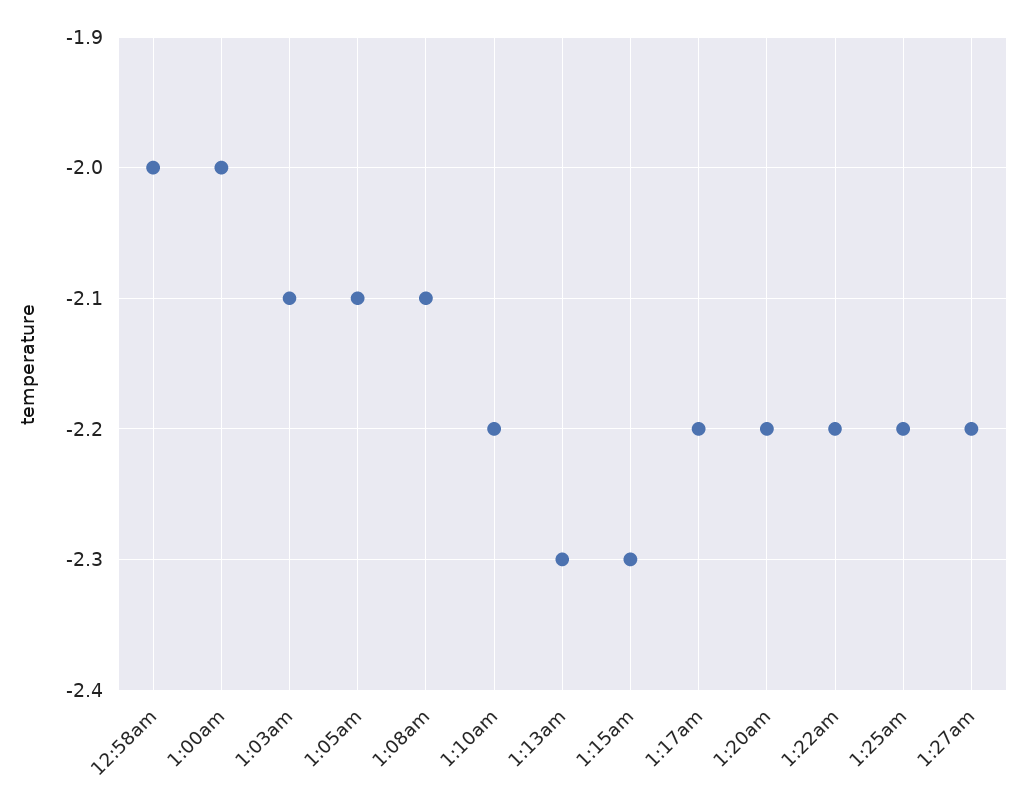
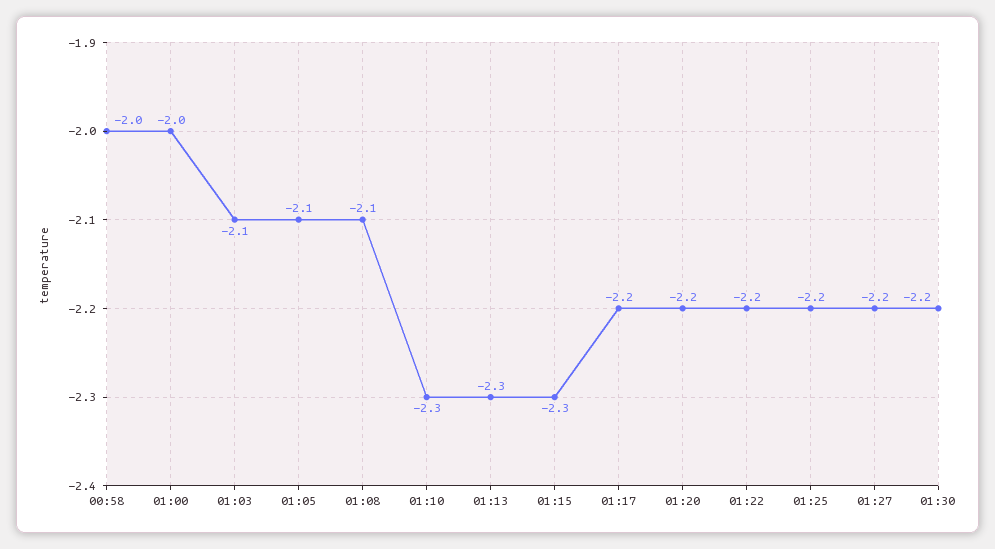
1:10am: -2.2 -> -2.3
01:30: none -> -2.2

